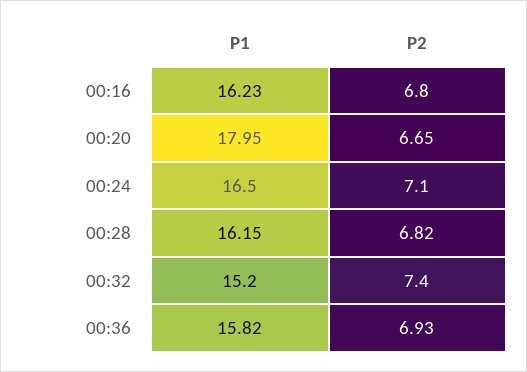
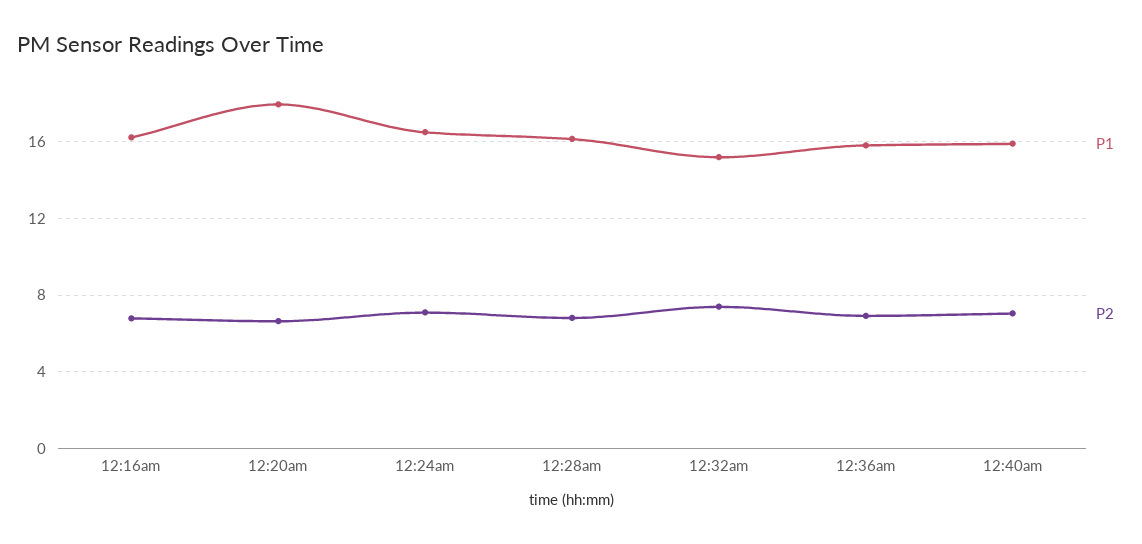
P1, 12:40am: none -> 16
P2, 12:40am: none -> 7

